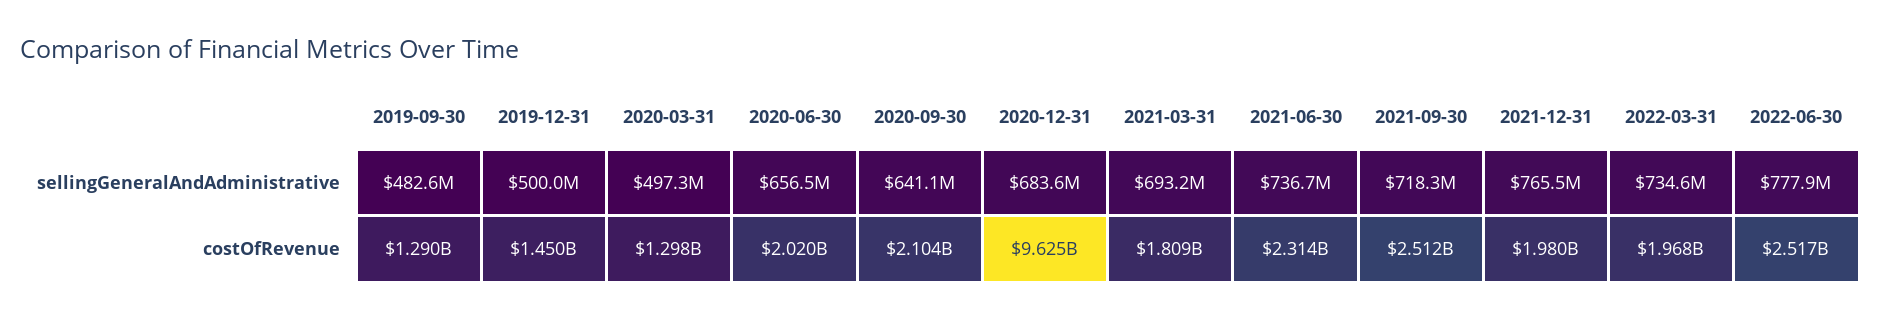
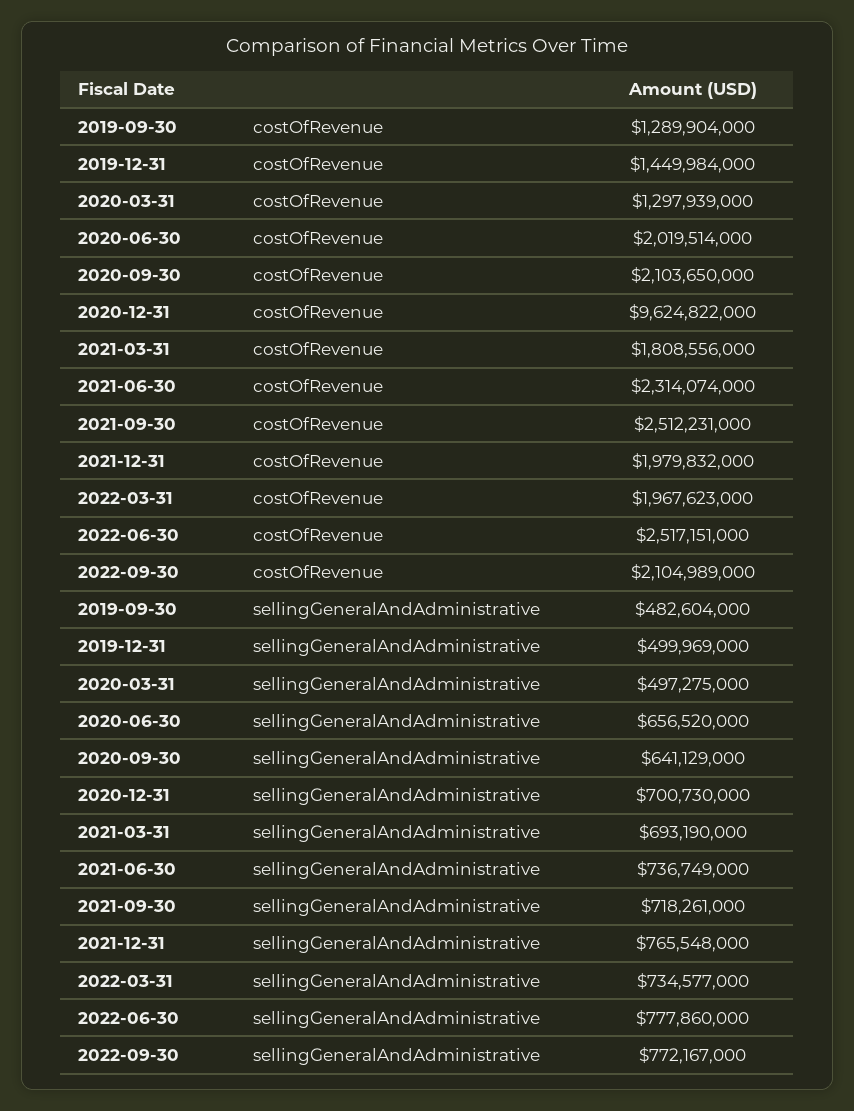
2020-12-31, sellingGeneralAndAdministrative: 683600000 -> 700730000
2022-09-30, costOfRevenue: none -> 2104989000
2022-09-30, sellingGeneralAndAdministrative: none -> 772167000

